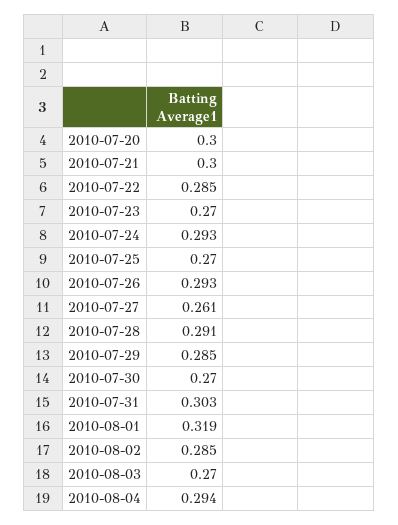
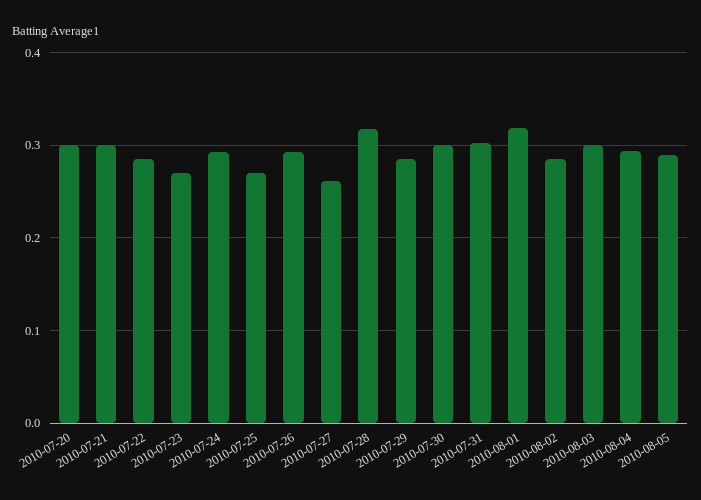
2010-07-28: 0.291 -> 0.32
2010-07-30: 0.27 -> 0.3
2010-08-03: 0.27 -> 0.3
2010-08-05: none -> 0.29

